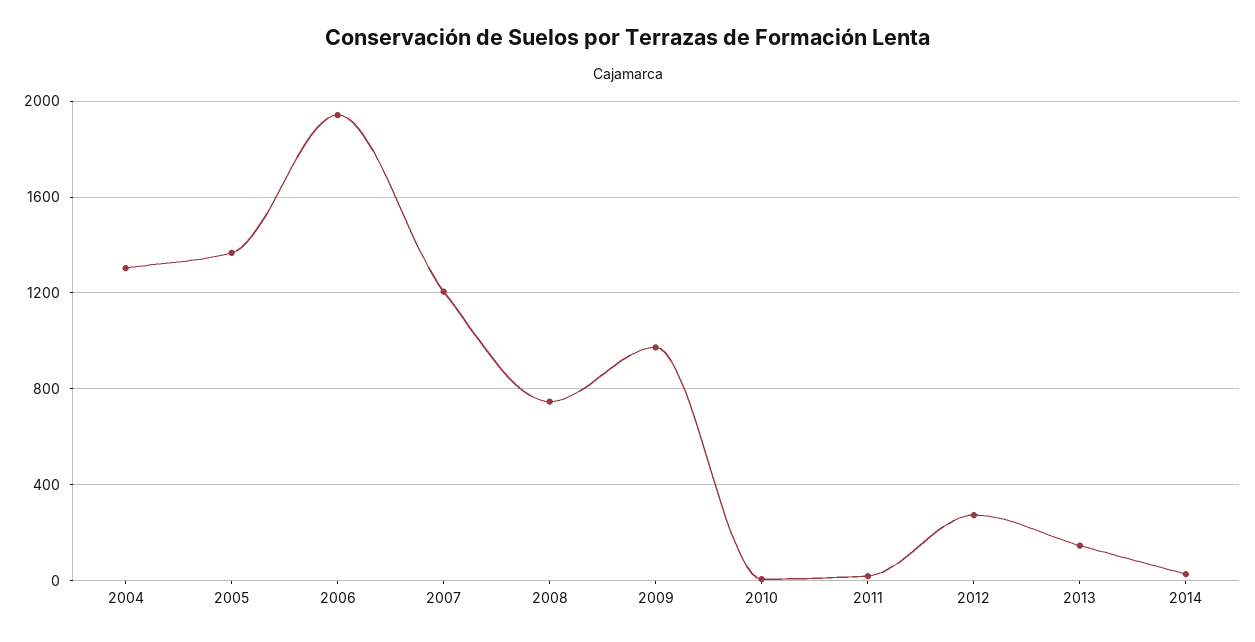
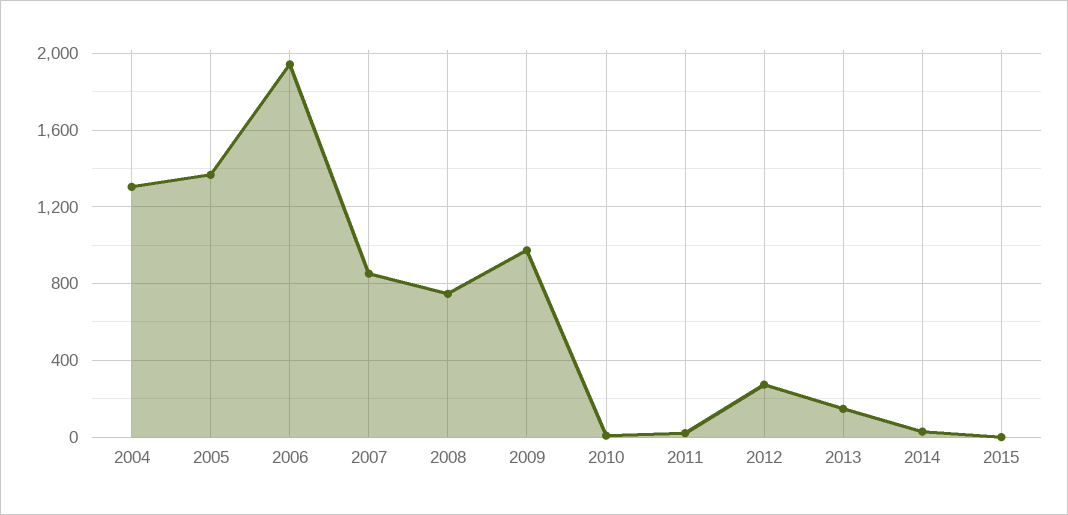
2007: 1200 -> 850
2015: none -> 0

